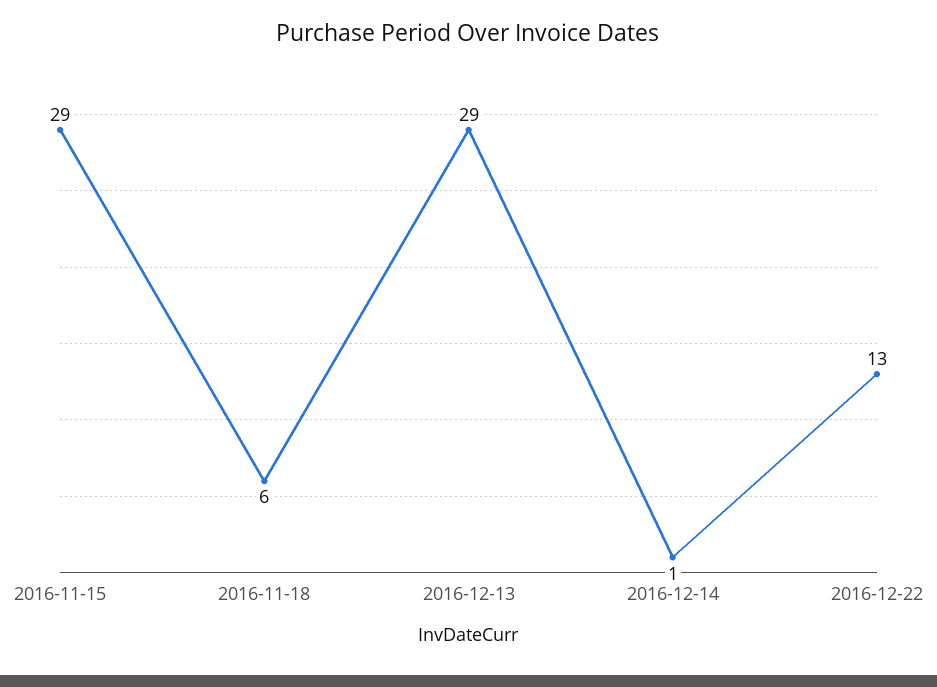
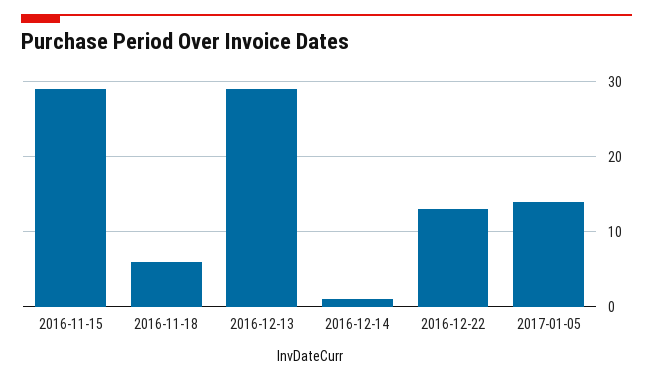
2017-01-05: none -> 14

